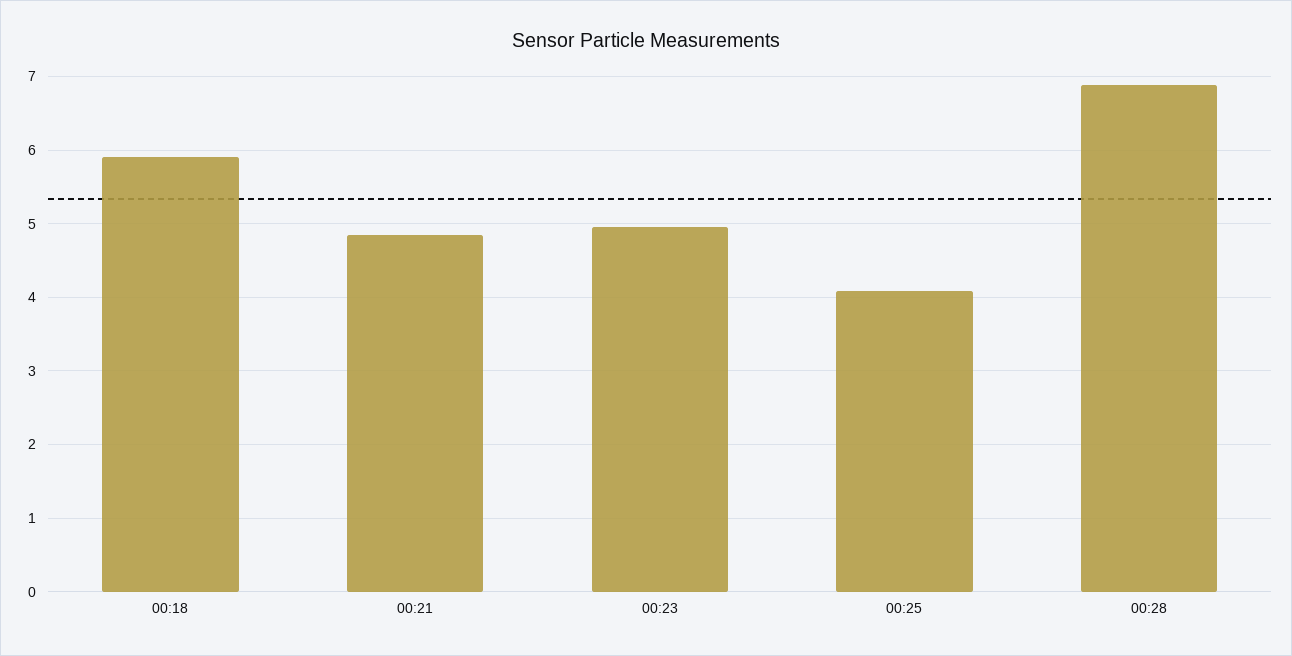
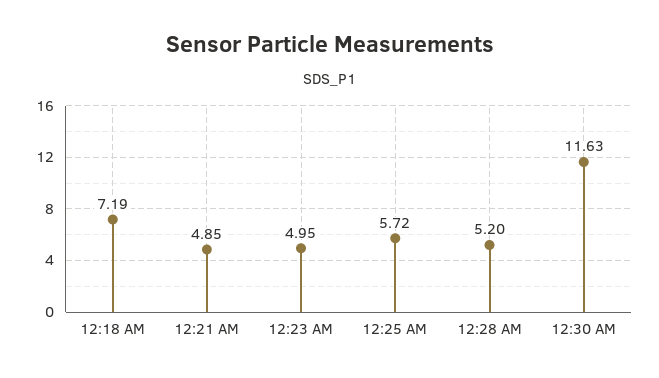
00:18: 5.9 -> 7.19
00:25: 4.1 -> 5.72
00:28: 6.9 -> 5.2
12:30 AM: none -> 11.63

